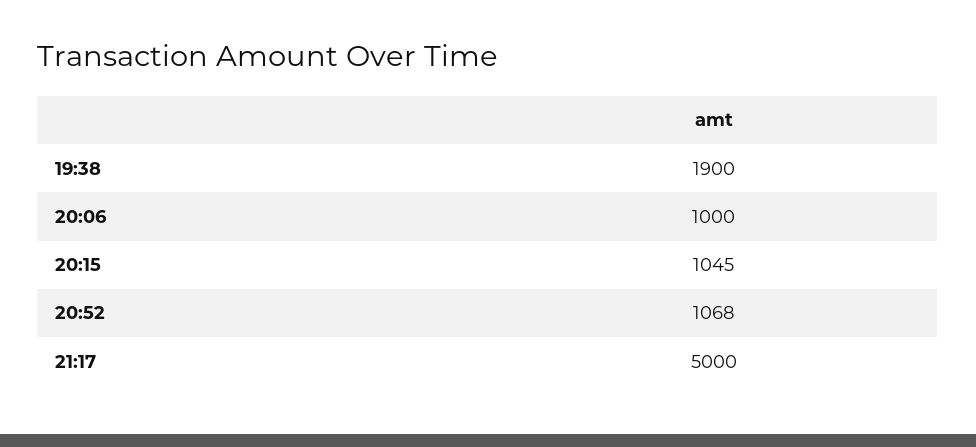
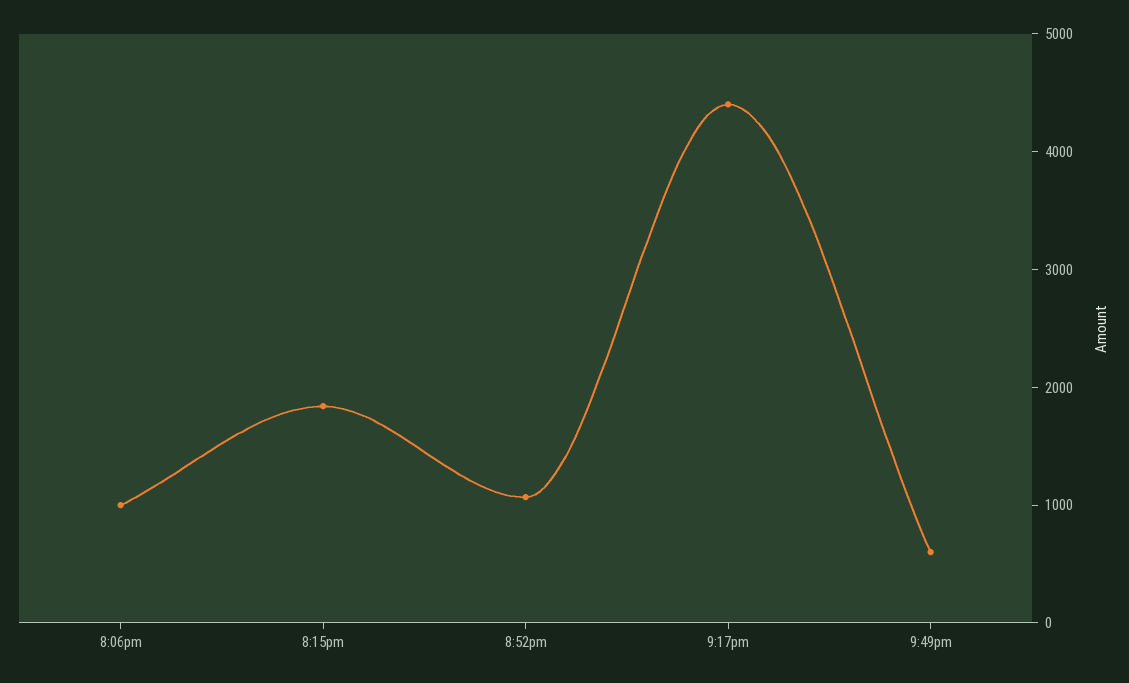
19:38: 1900 -> none
20:15: 1045 -> 1800
21:17: 5000 -> 4400
9:49pm: none -> 600

